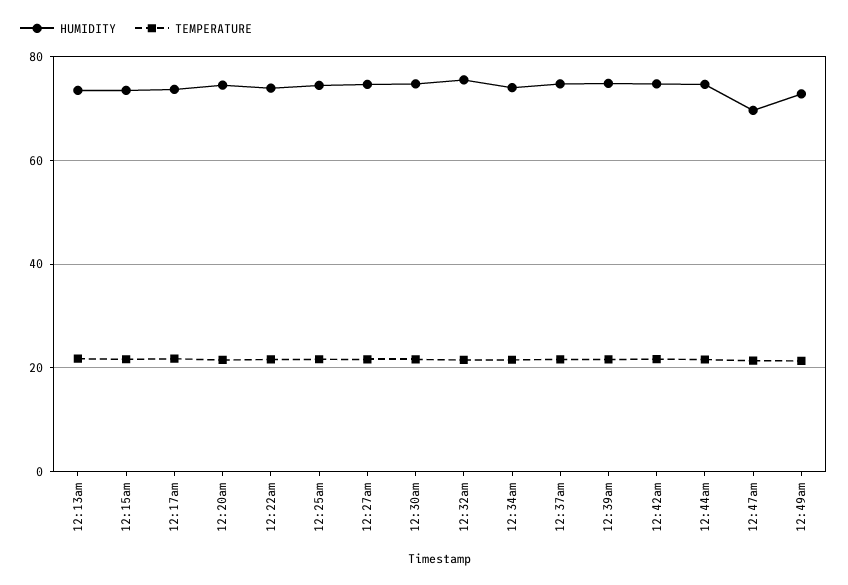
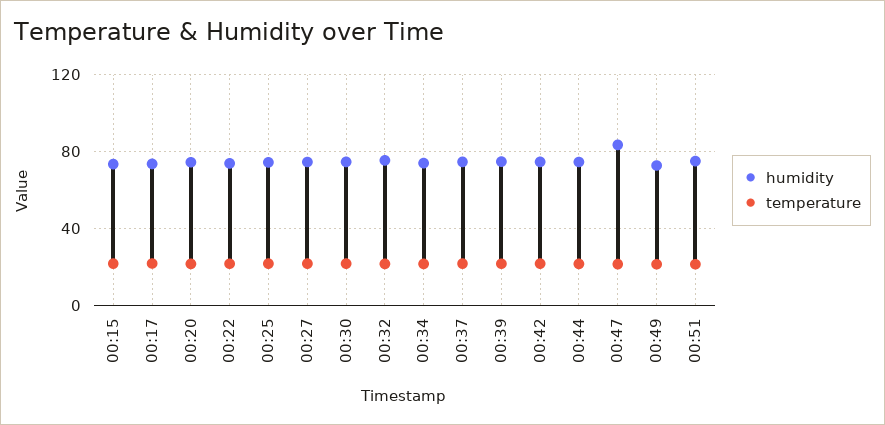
HUMIDITY, 12:13am: 74 -> none
TEMPERATURE, 12:13am: 22 -> none
HUMIDITY, 12:47am: 70 -> 85
HUMIDITY, 00:51: none -> 75
TEMPERATURE, 00:51: none -> 20

